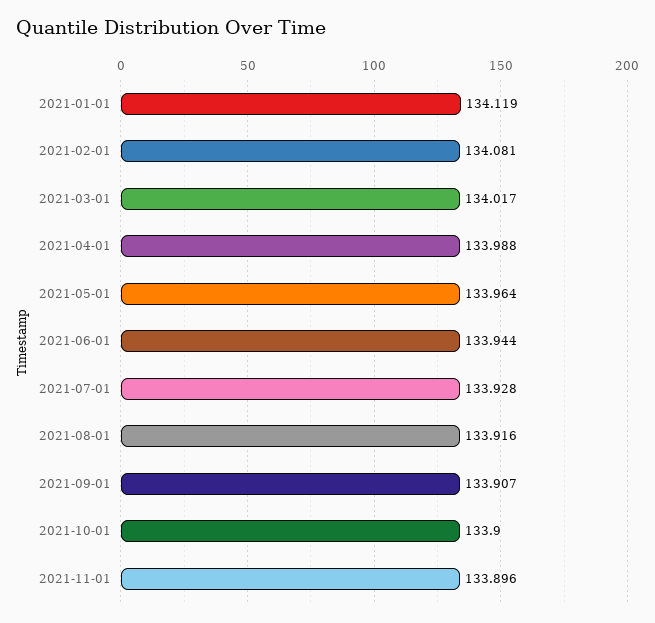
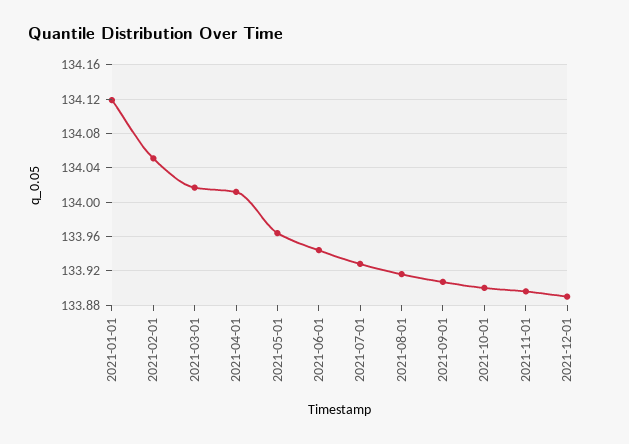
2021-02-01: 134.081 -> 134.05
2021-04-01: 133.988 -> 134.01
2021-12-01: none -> 133.89

